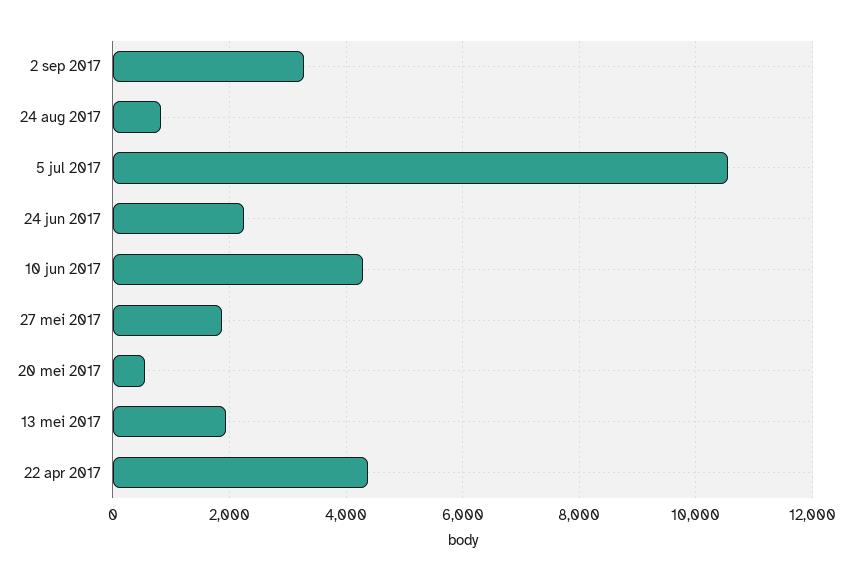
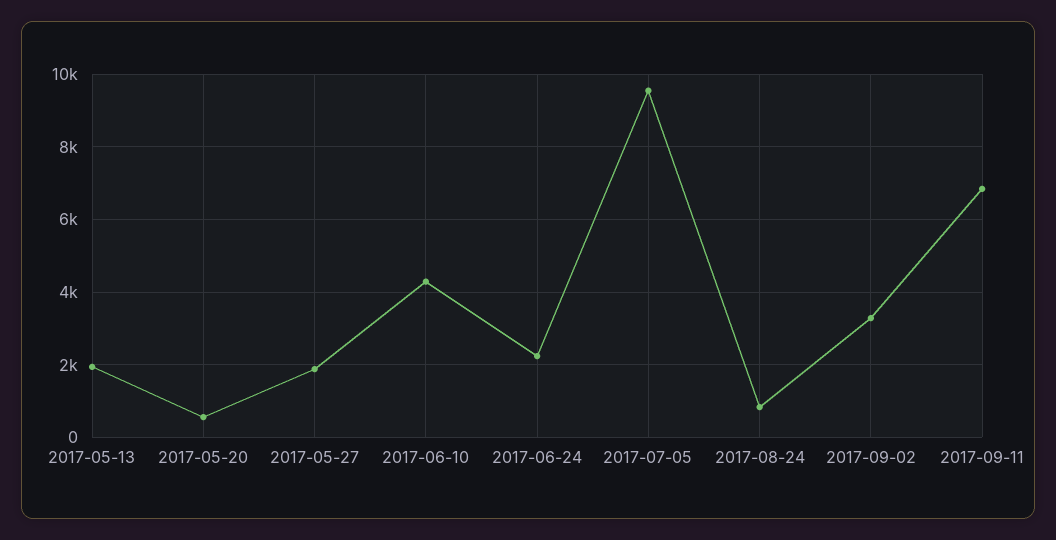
5 jul 2017: 10600 -> 9600
22 apr 2017: 4400 -> none
2017-09-11: none -> 6800

